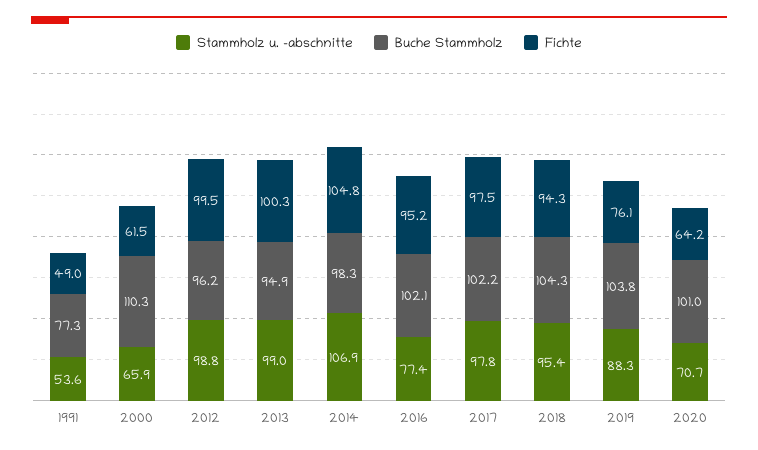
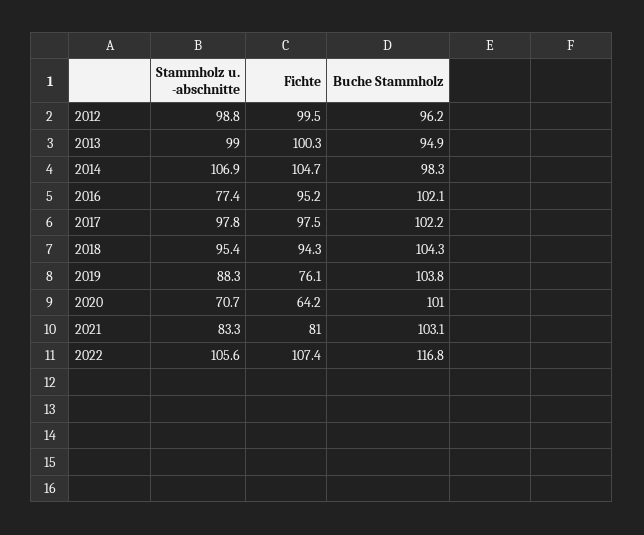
Stammholz u. -abschnitte, 1991: 53.6 -> none
Buche Stammholz, 1991: 77.3 -> none
Fichte, 1991: 49 -> none
Stammholz u. -abschnitte, 2000: 65.9 -> none
Buche Stammholz, 2000: 110.3 -> none
Fichte, 2000: 61.5 -> none
Fichte, 2014: 104.8 -> 104.7
Stammholz u. -abschnitte, 2021: none -> 83.3
Fichte, 2021: none -> 81
Buche Stammholz, 2021: none -> 103.1
Stammholz u. -abschnitte, 2022: none -> 105.6
Fichte, 2022: none -> 107.4
Buche Stammholz, 2022: none -> 116.8

